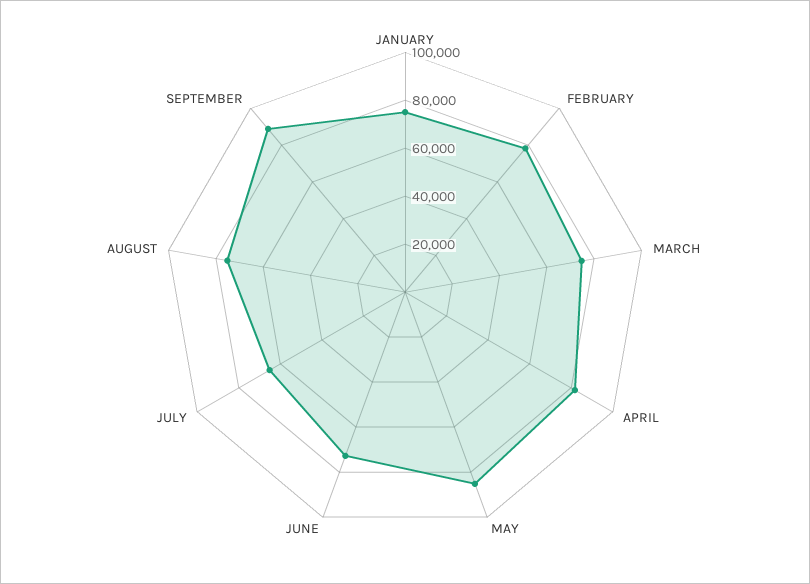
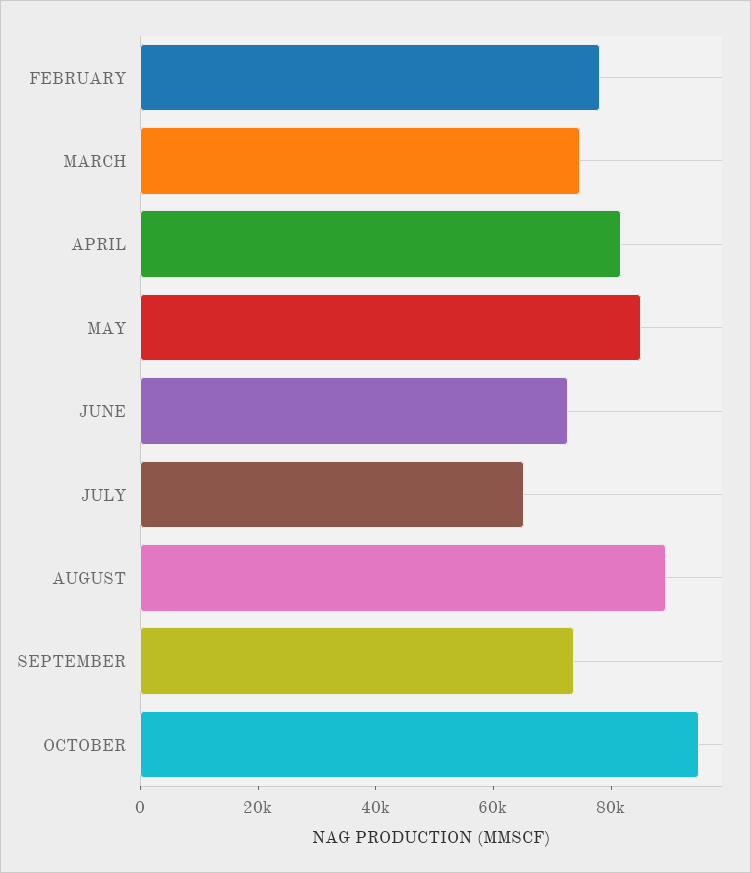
JANUARY: 75000 -> none
AUGUST: 75000 -> 90000
SEPTEMBER: 90000 -> 75000
OCTOBER: none -> 95000

